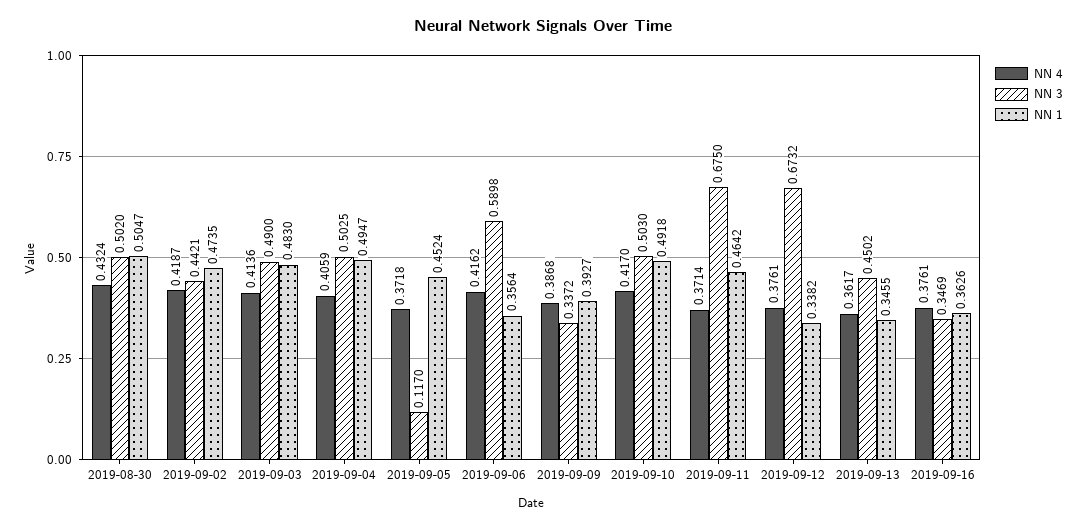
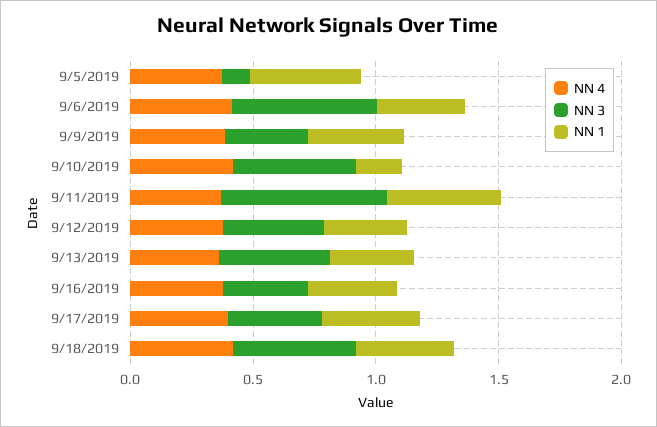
NN 4, 2019-08-30: 0.4324 -> none
NN 3, 2019-08-30: 0.502 -> none
NN 1, 2019-08-30: 0.5047 -> none
NN 4, 2019-09-02: 0.4187 -> none
NN 3, 2019-09-02: 0.4421 -> none
NN 1, 2019-09-02: 0.4735 -> none
NN 4, 2019-09-03: 0.4136 -> none
NN 3, 2019-09-03: 0.49 -> none
NN 1, 2019-09-03: 0.483 -> none
NN 4, 2019-09-04: 0.4059 -> none
NN 3, 2019-09-04: 0.5025 -> none
NN 1, 2019-09-04: 0.4947 -> none
NN 1, 2019-09-10: 0.4918 -> 0.2
NN 3, 2019-09-12: 0.6732 -> 0.4
NN 4, 9/17/2019: none -> 0.4
NN 3, 9/17/2019: none -> 0.4
NN 1, 9/17/2019: none -> 0.4
NN 4, 9/18/2019: none -> 0.4
NN 3, 9/18/2019: none -> 0.5
NN 1, 9/18/2019: none -> 0.4

